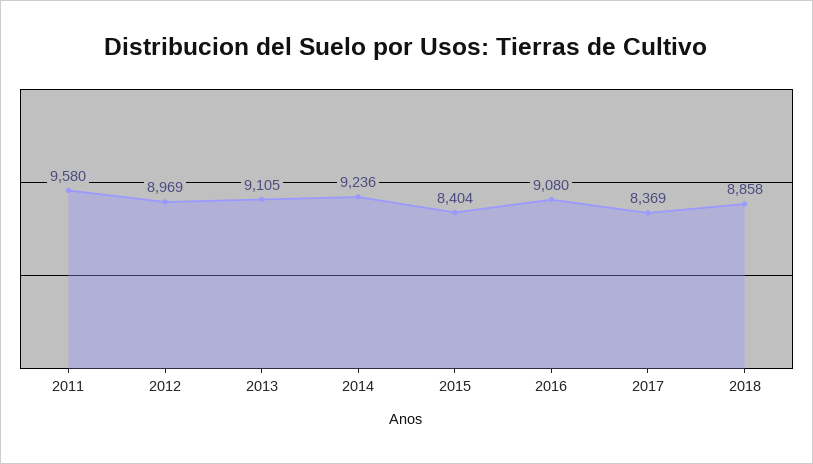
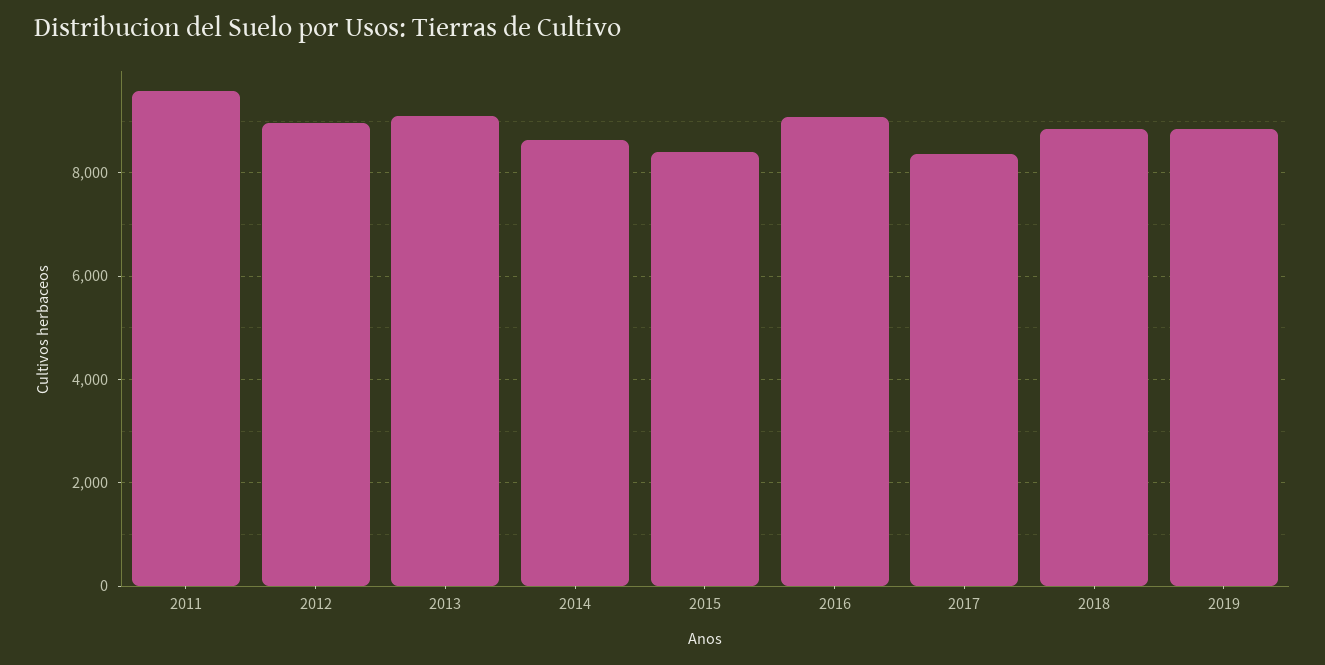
2014: 9236 -> 8600
2019: none -> 8800

